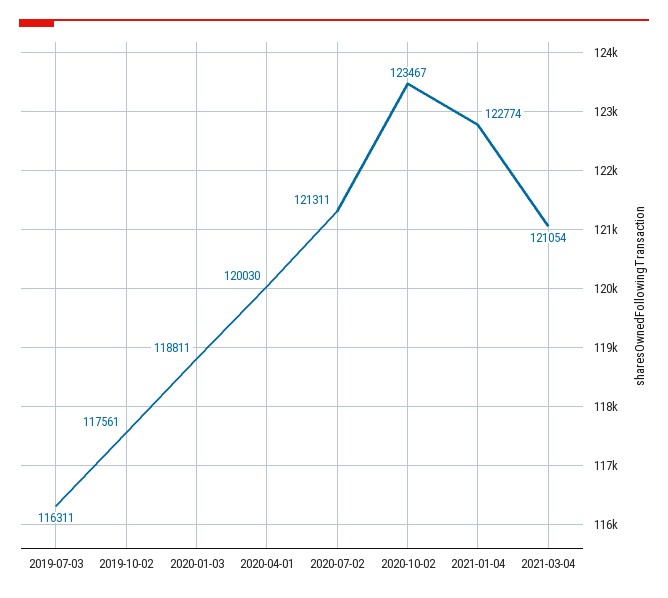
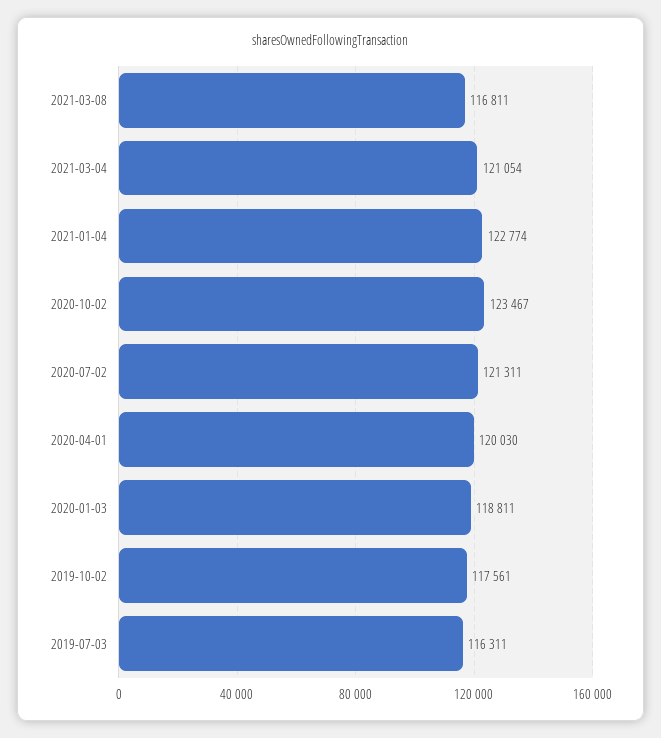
2021-03-08: none -> 116811

